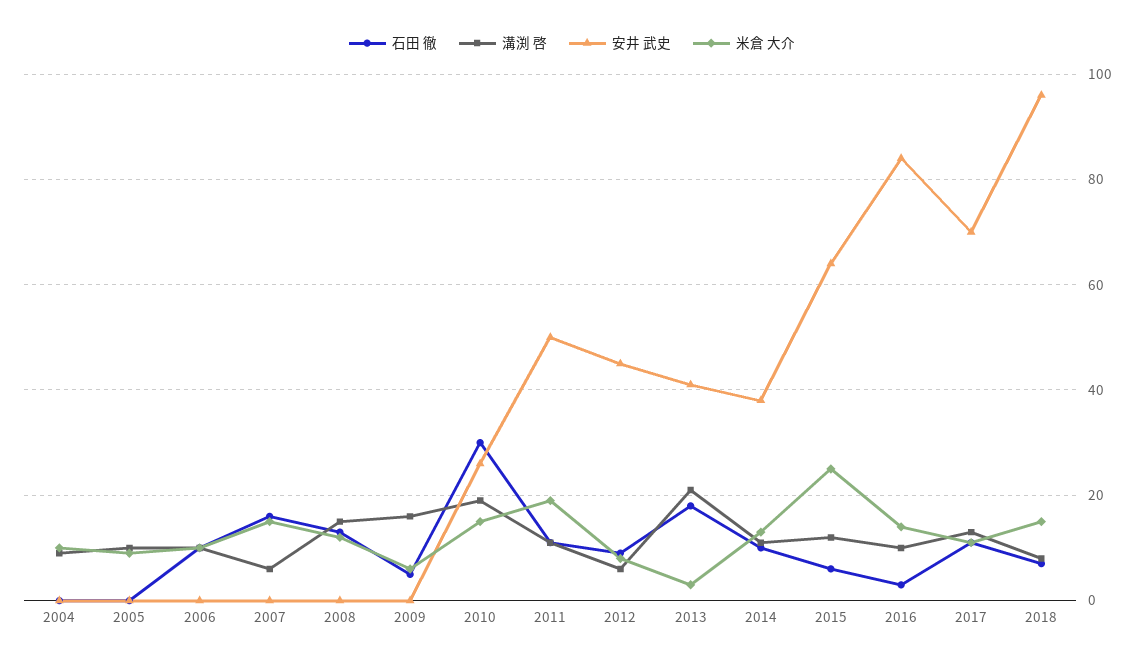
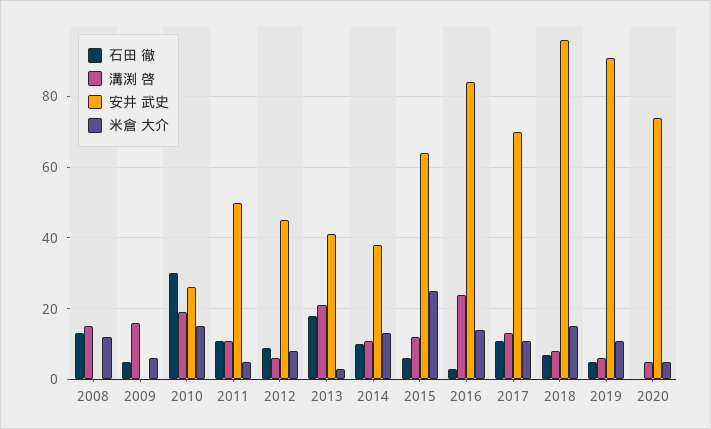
石田 徹, 2004: 0 -> none
溝渕 啓, 2004: 10 -> none
安井 武史, 2004: 0 -> none
米倉 大介, 2004: 10 -> none
石田 徹, 2005: 0 -> none
溝渕 啓, 2005: 10 -> none
安井 武史, 2005: 0 -> none
米倉 大介, 2005: 10 -> none
石田 徹, 2006: 10 -> none
溝渕 啓, 2006: 10 -> none
安井 武史, 2006: 0 -> none
米倉 大介, 2006: 10 -> none
石田 徹, 2007: 15 -> none
溝渕 啓, 2007: 5 -> none
安井 武史, 2007: 0 -> none
米倉 大介, 2007: 15 -> none
米倉 大介, 2011: 20 -> 5
溝渕 啓, 2016: 10 -> 25
石田 徹, 2019: none -> 5
溝渕 啓, 2019: none -> 5
安井 武史, 2019: none -> 90
米倉 大介, 2019: none -> 10
石田 徹, 2020: none -> 0
溝渕 啓, 2020: none -> 5
安井 武史, 2020: none -> 75
米倉 大介, 2020: none -> 5

